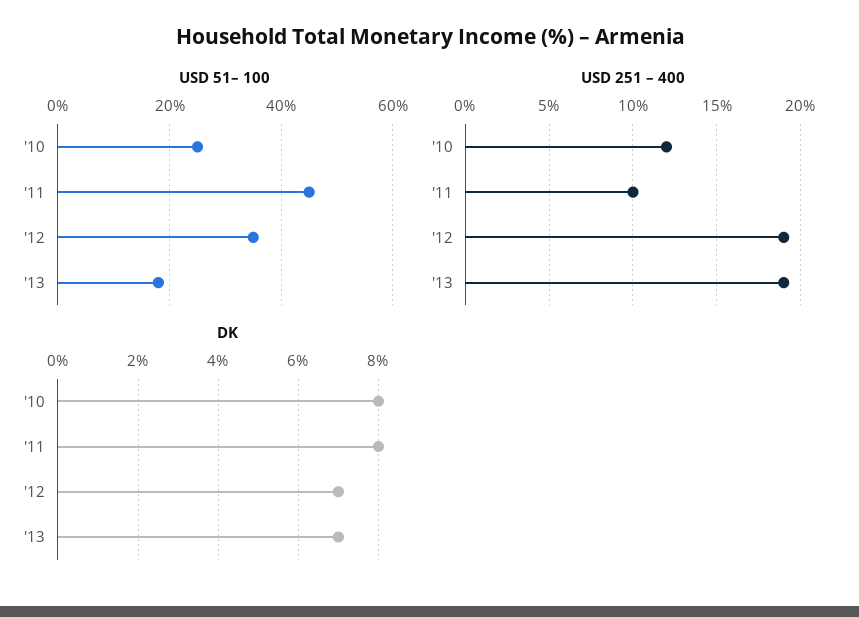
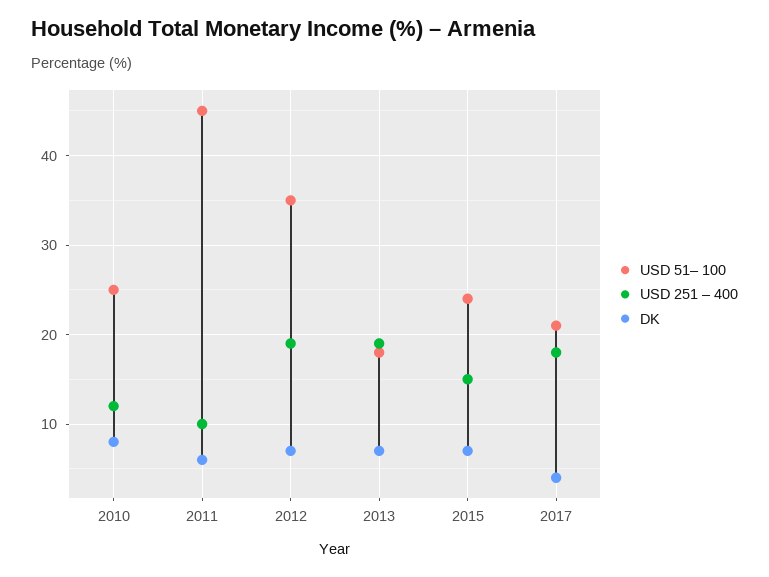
DK, '11: 8 -> 6
USD 51– 100, 2015: none -> 24
USD 251 – 400, 2015: none -> 15
DK, 2015: none -> 7
USD 51– 100, 2017: none -> 21
USD 251 – 400, 2017: none -> 18
DK, 2017: none -> 4

